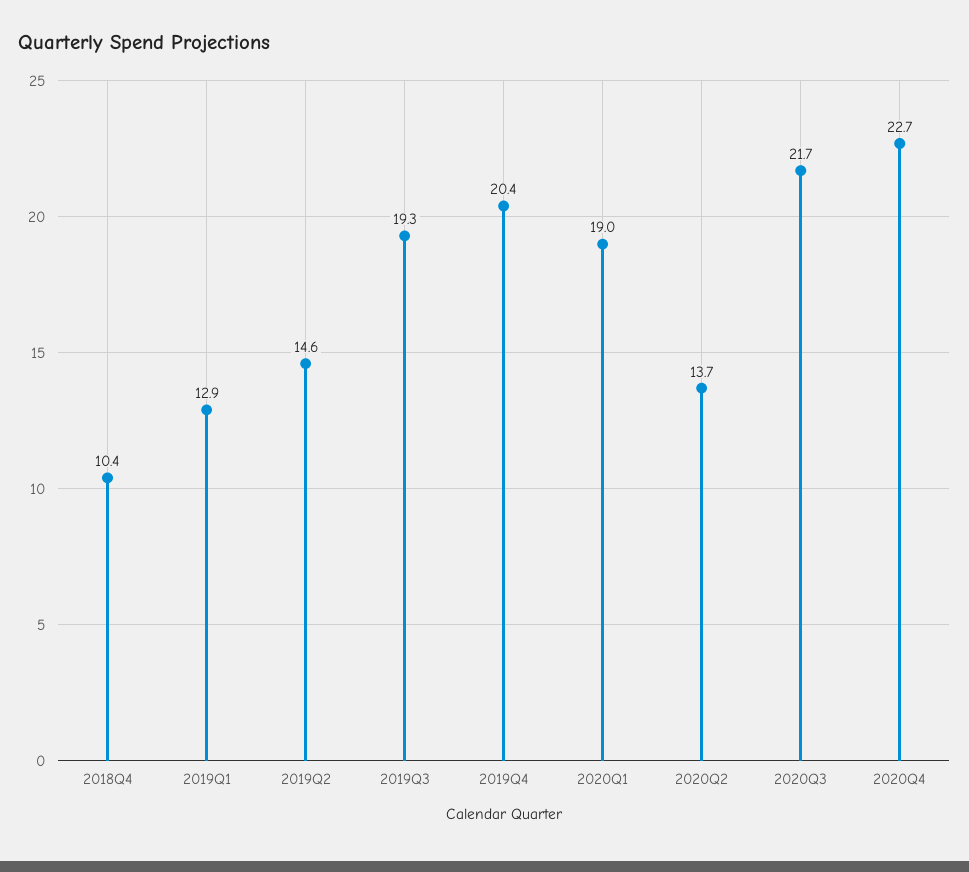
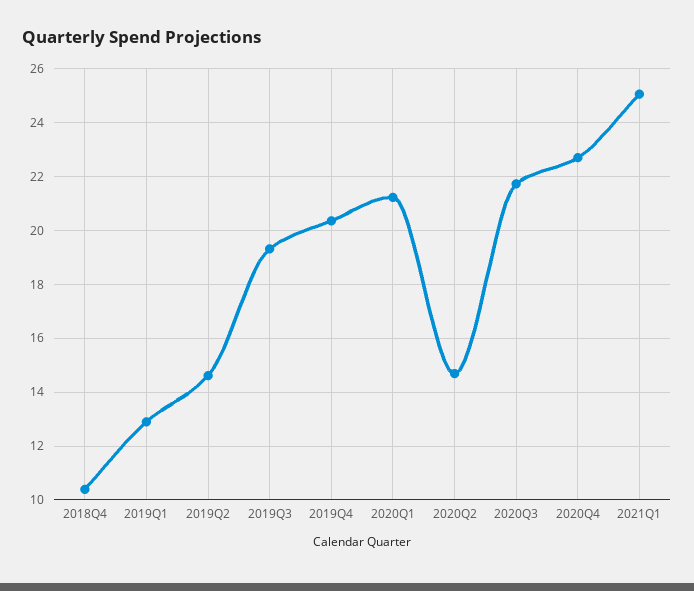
2020Q1: 19 -> 21.25
2020Q2: 13.7 -> 14.75
2021Q1: none -> 25

